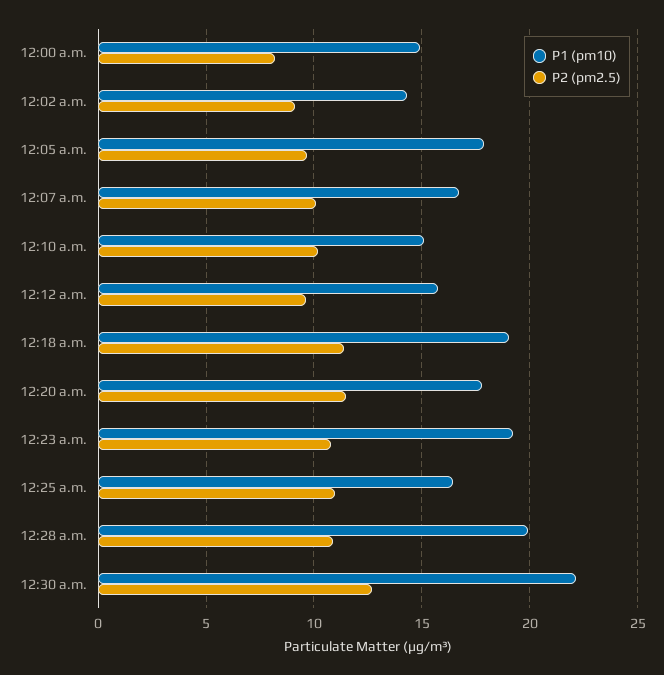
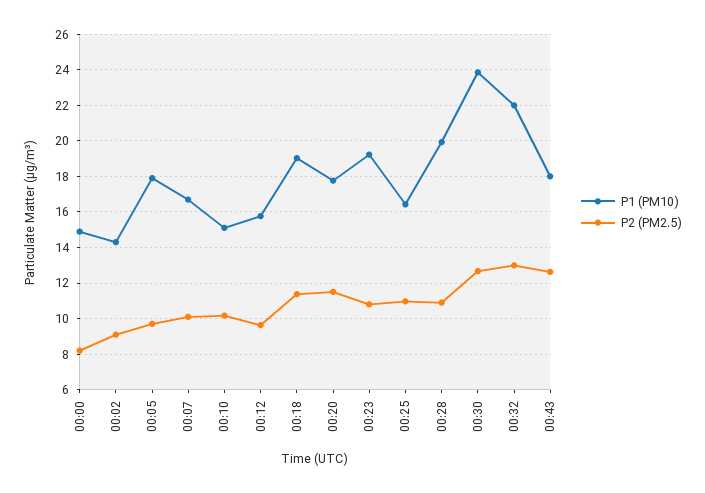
P1 (pm10), 12:30 a.m.: 22 -> 24
P1 (pm10), 00:32: none -> 22
P2 (pm2.5), 00:32: none -> 13
P1 (pm10), 00:43: none -> 18
P2 (pm2.5), 00:43: none -> 12.5

